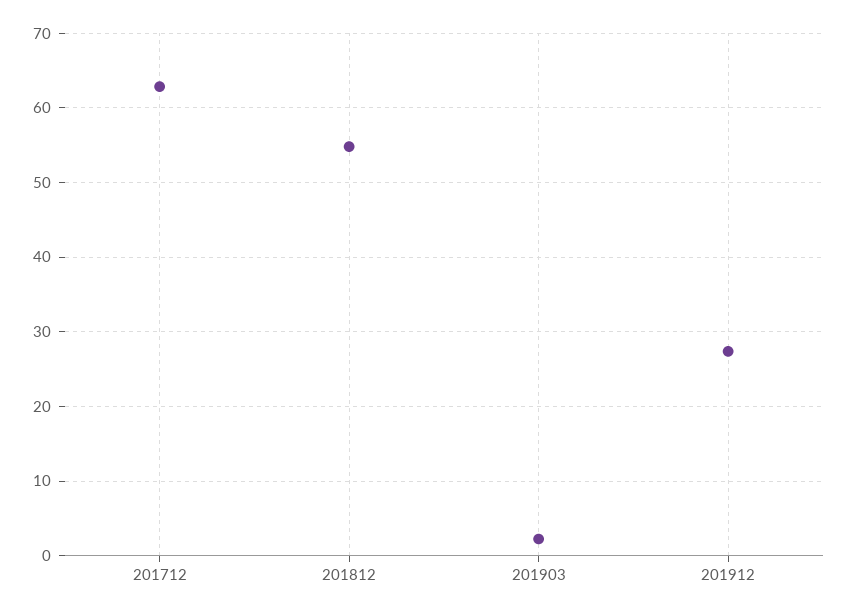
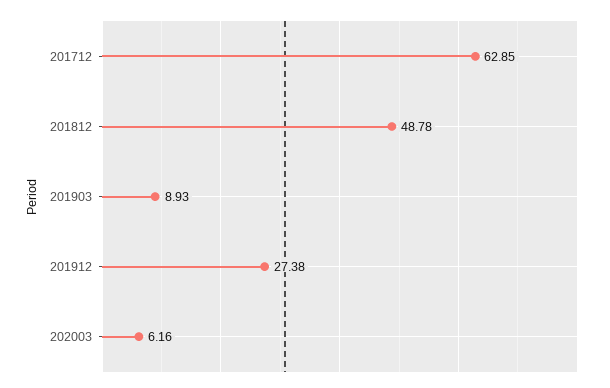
201812: 55 -> 48.78
201903: 2 -> 8.93
202003: none -> 6.16

